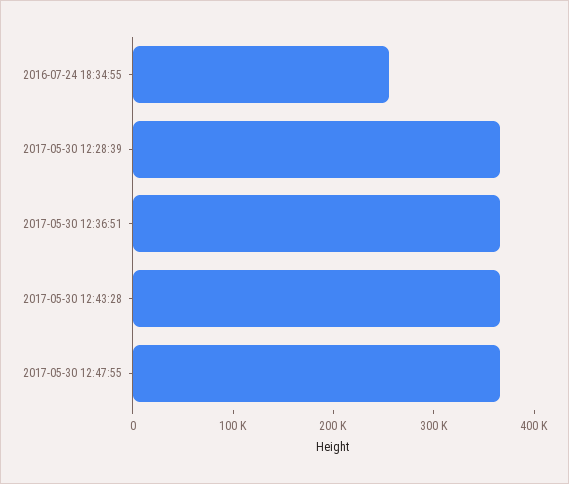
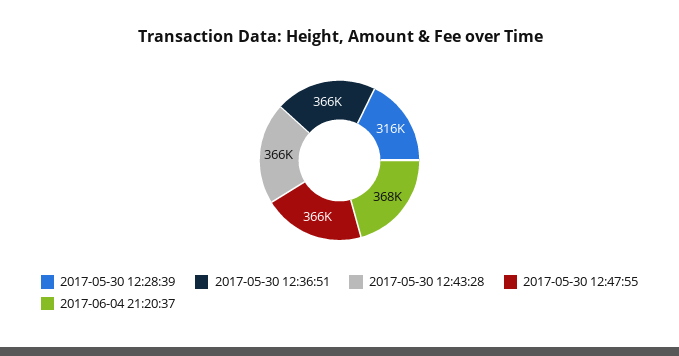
2016-07-24 18:34:55: 260000 -> none
2017-05-30 12:28:39: 360000 -> 316000
2017-06-04 21:20:37: none -> 368000

